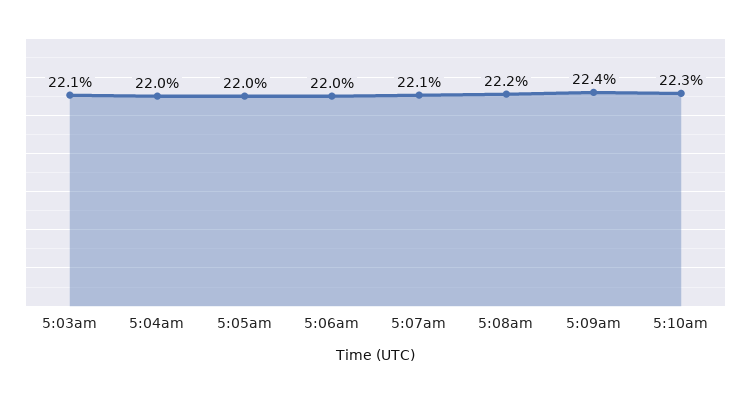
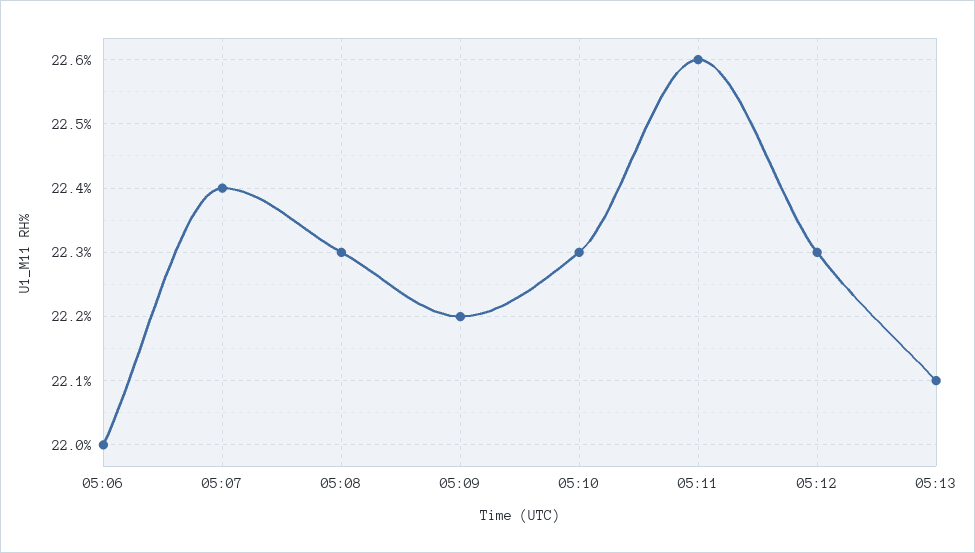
5:03am: 22.1 -> none
5:04am: 22 -> none
5:05am: 22 -> none
5:07am: 22.1 -> 22.4
5:08am: 22.2 -> 22.3
5:09am: 22.4 -> 22.2
05:11: none -> 22.6
05:12: none -> 22.3
05:13: none -> 22.1

